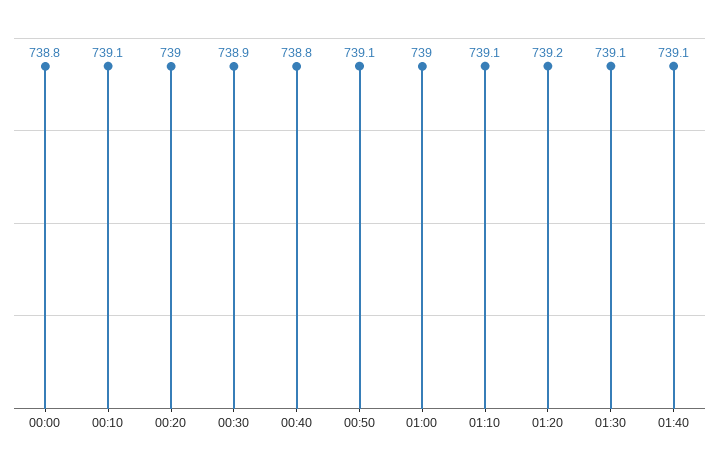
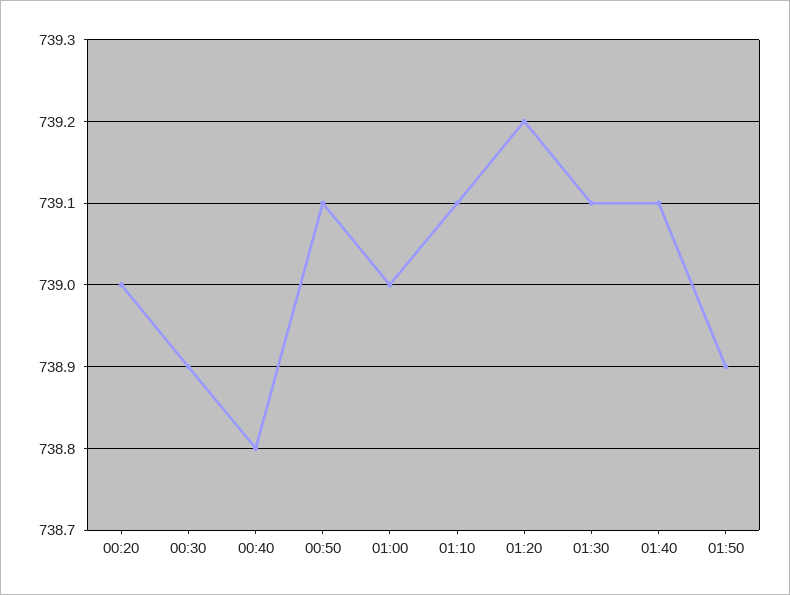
00:00: 738.8 -> none
00:10: 739.1 -> none
01:50: none -> 738.9

